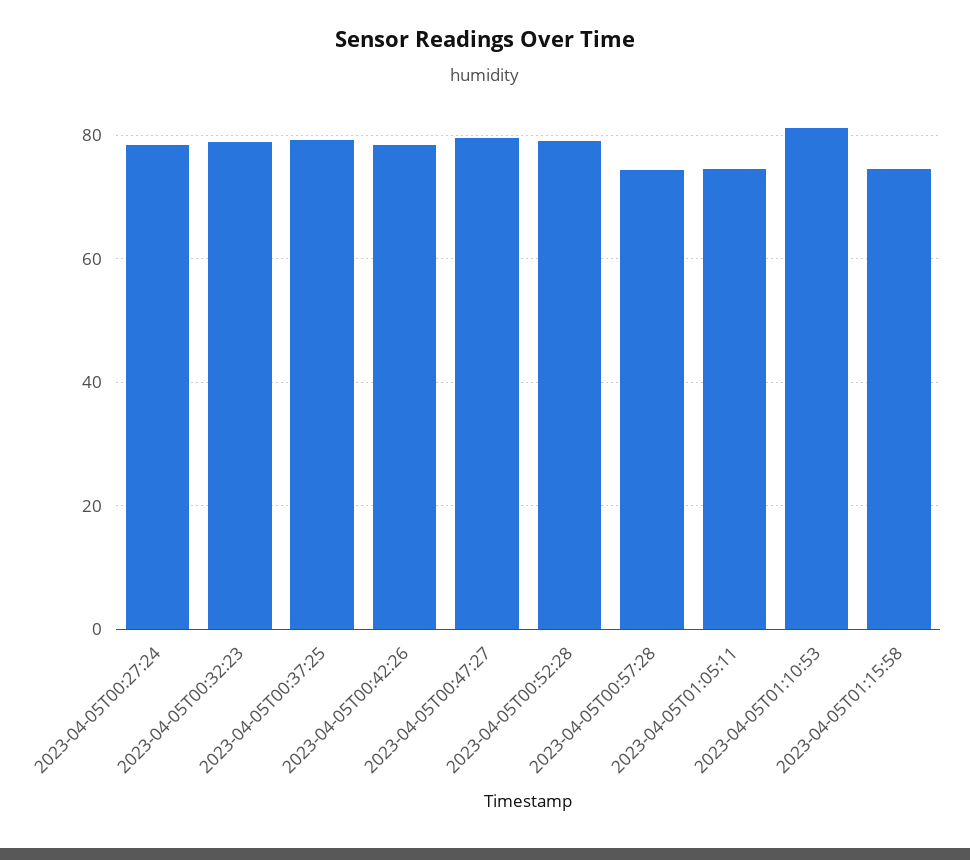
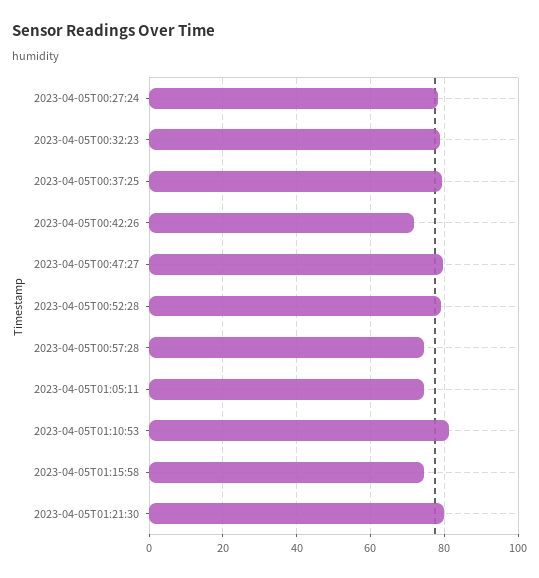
2023-04-05T00:42:26: 78 -> 72
2023-04-05T01:21:30: none -> 80

